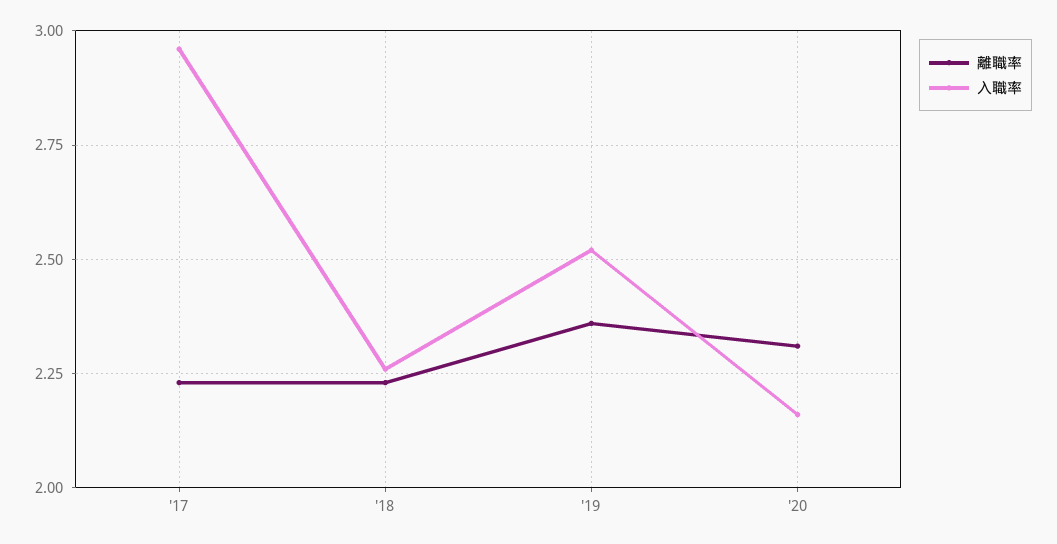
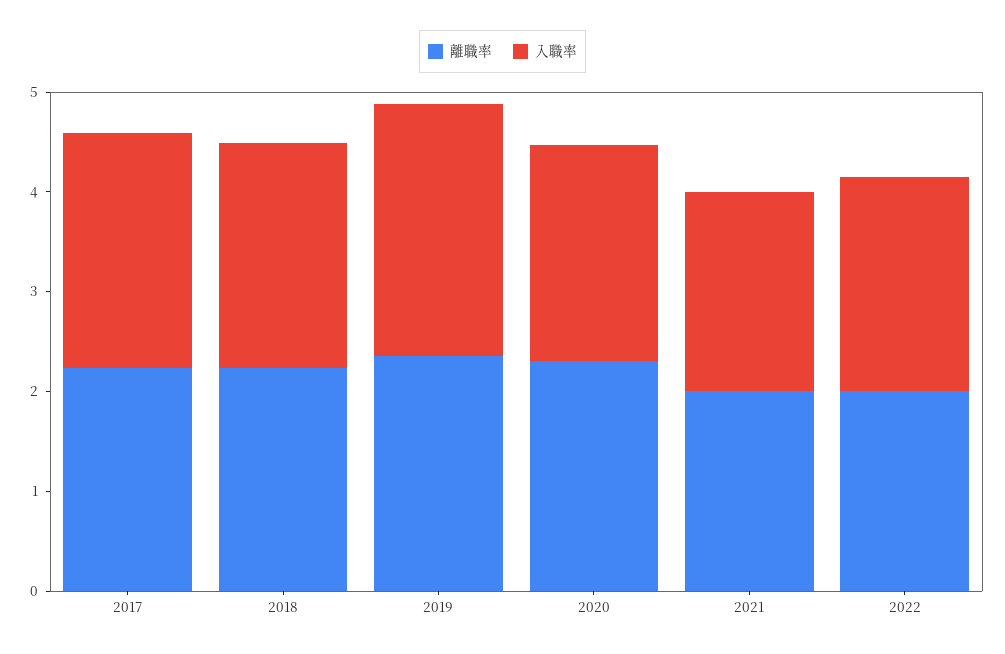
入職率, '17: 2.95 -> 2.4
離職率, 2021: none -> 2
入職率, 2021: none -> 2
離職率, 2022: none -> 2
入職率, 2022: none -> 2.2

